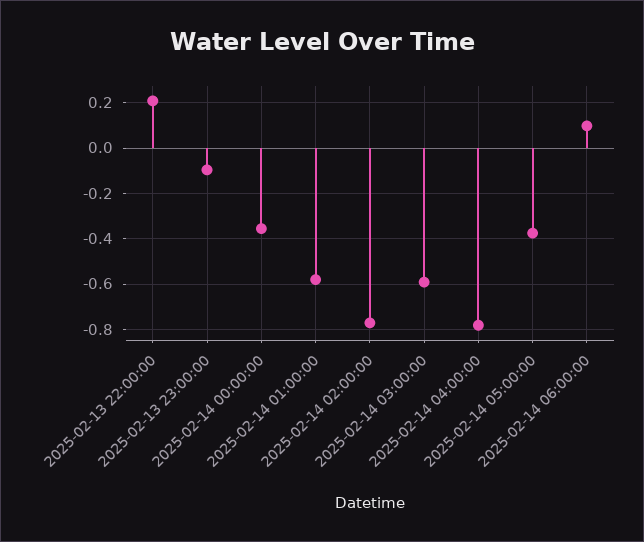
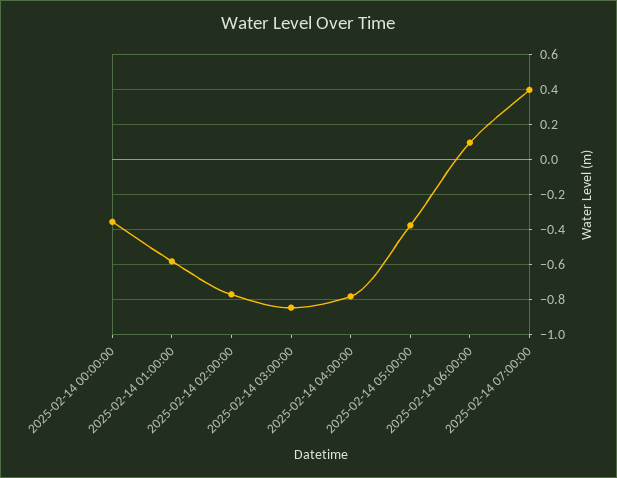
2025-02-13 22:00:00: 0.2 -> none
2025-02-13 23:00:00: -0.1 -> none
2025-02-14 03:00:00: -0.6 -> -0.85
2025-02-14 07:00:00: none -> 0.4

